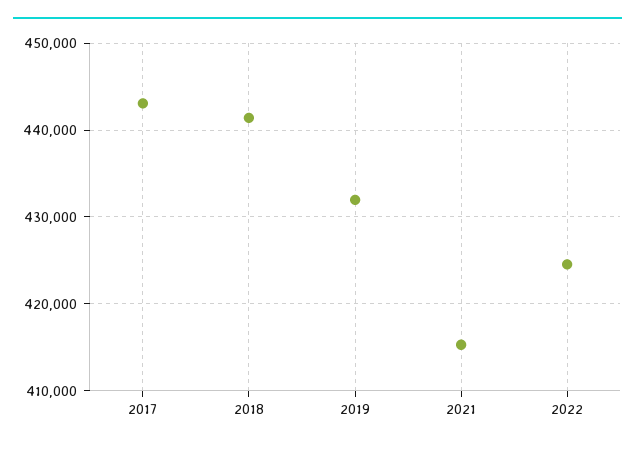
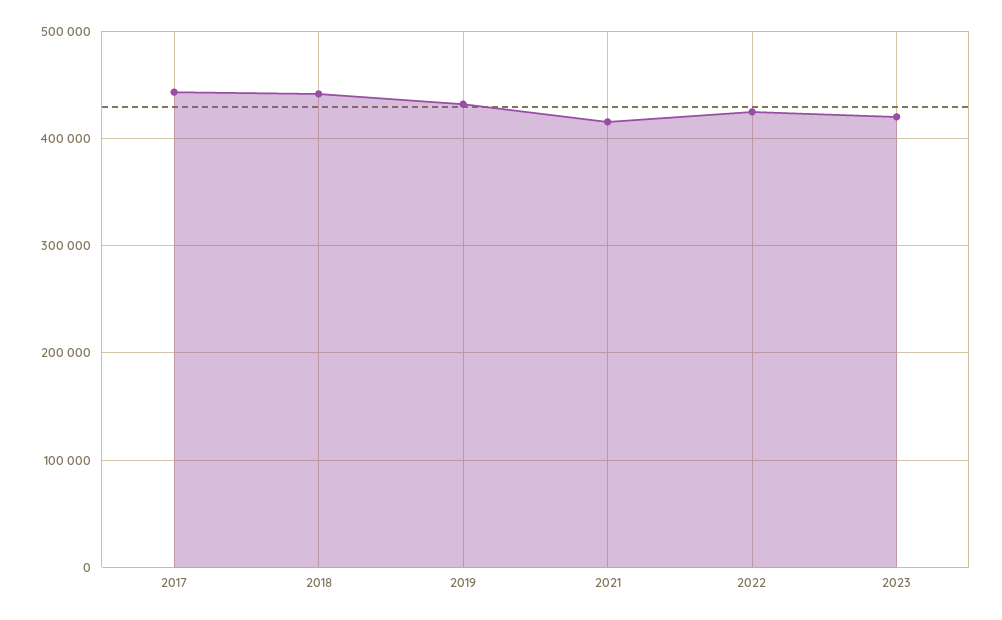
2023: none -> 420000

